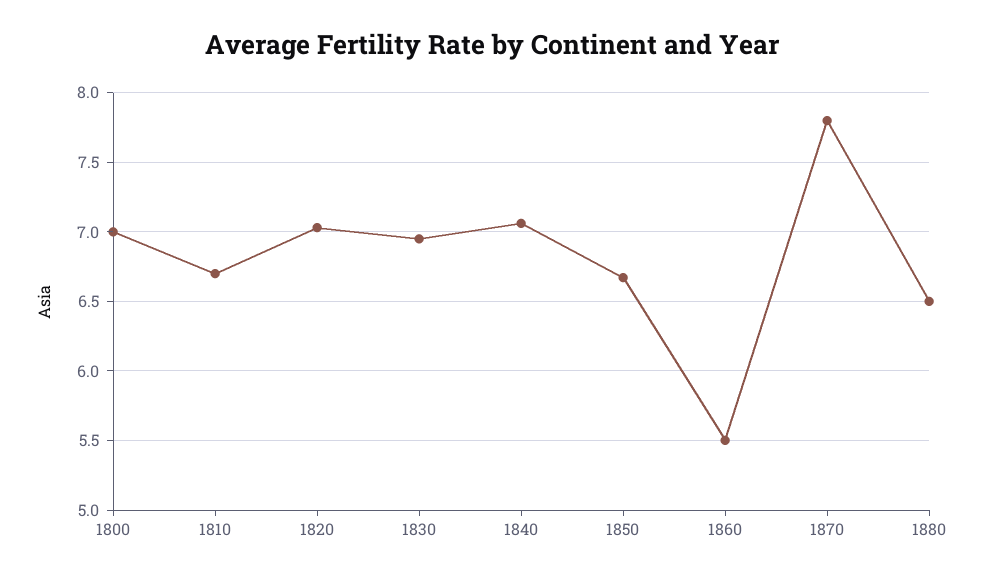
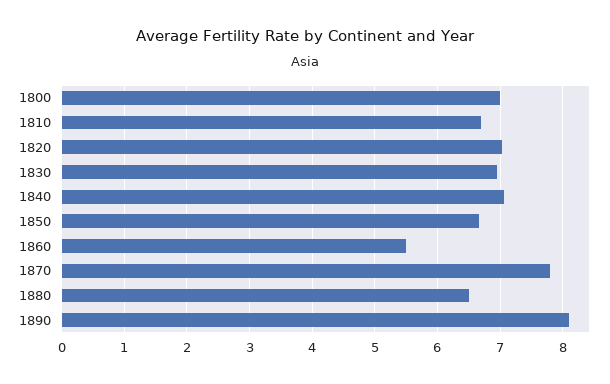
1890: none -> 8.1

